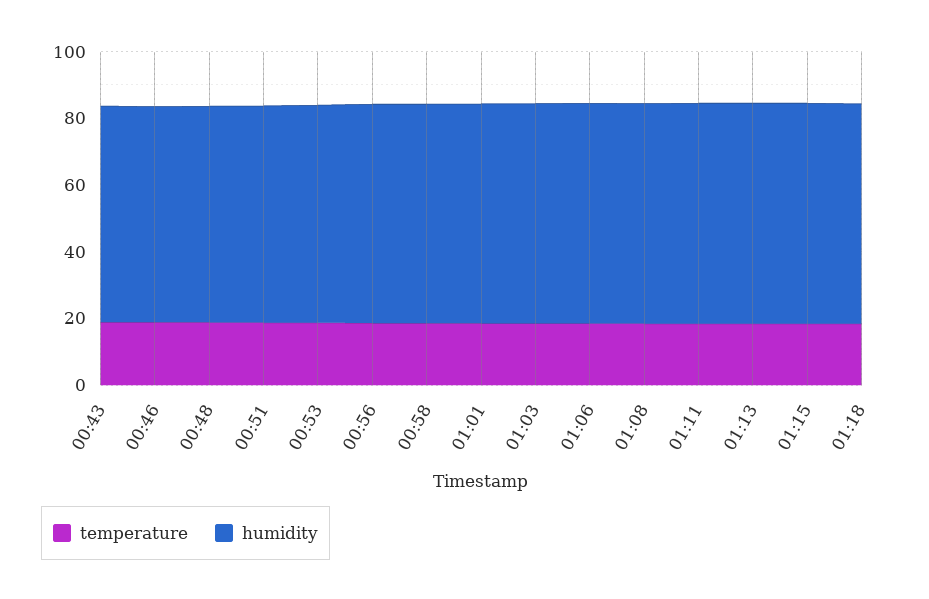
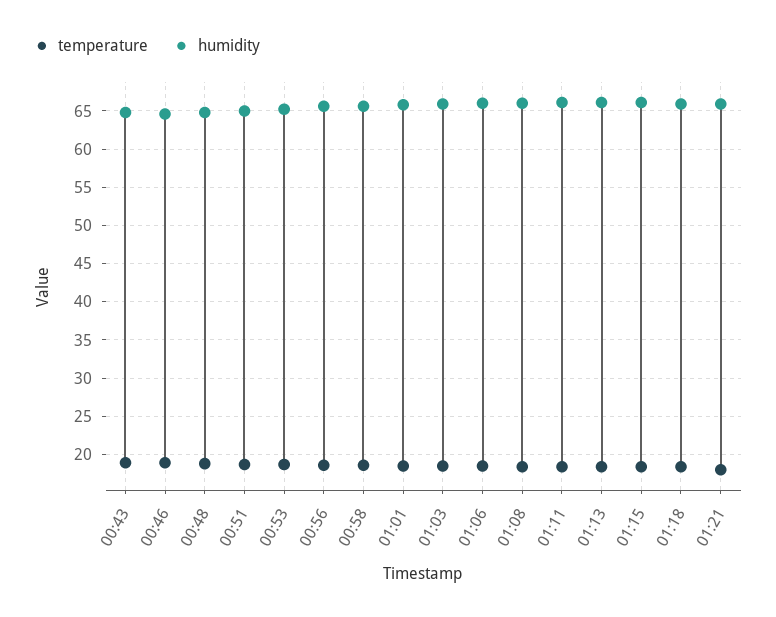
temperature, 01:21: none -> 18
humidity, 01:21: none -> 66

